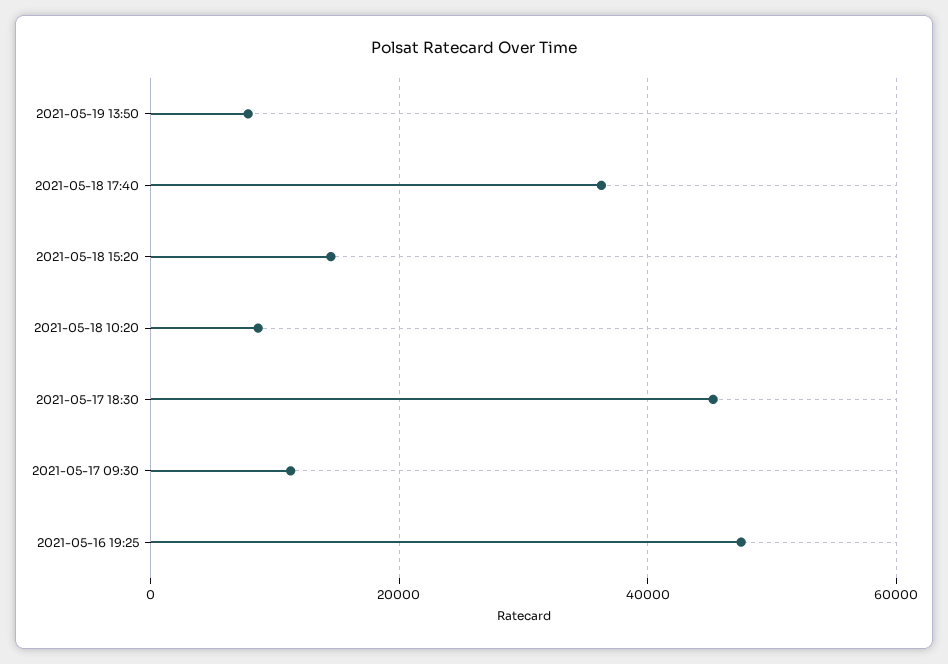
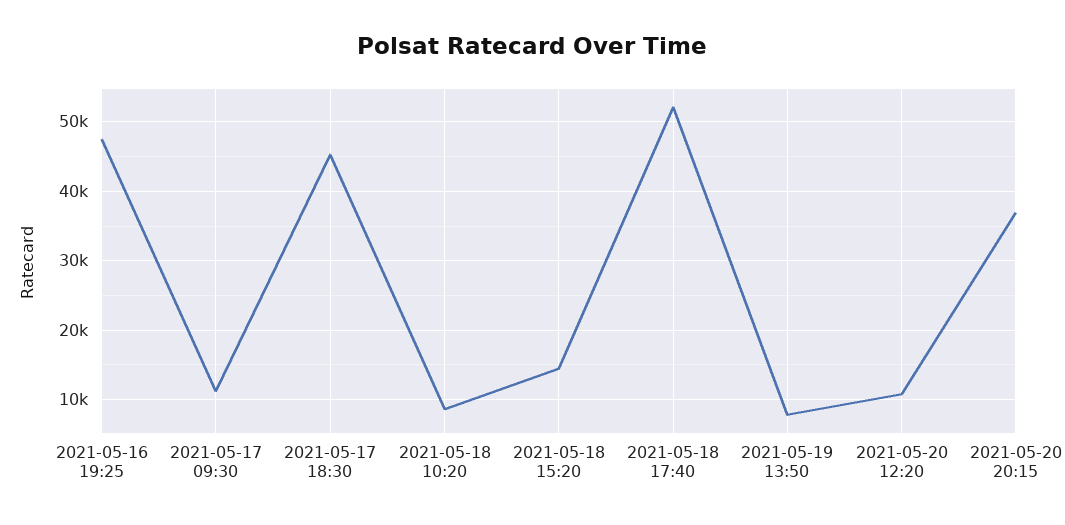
2021-05-18 17:40: 36000 -> 52000
2021-05-20 12:20: none -> 11000
2021-05-20 20:15: none -> 37000

